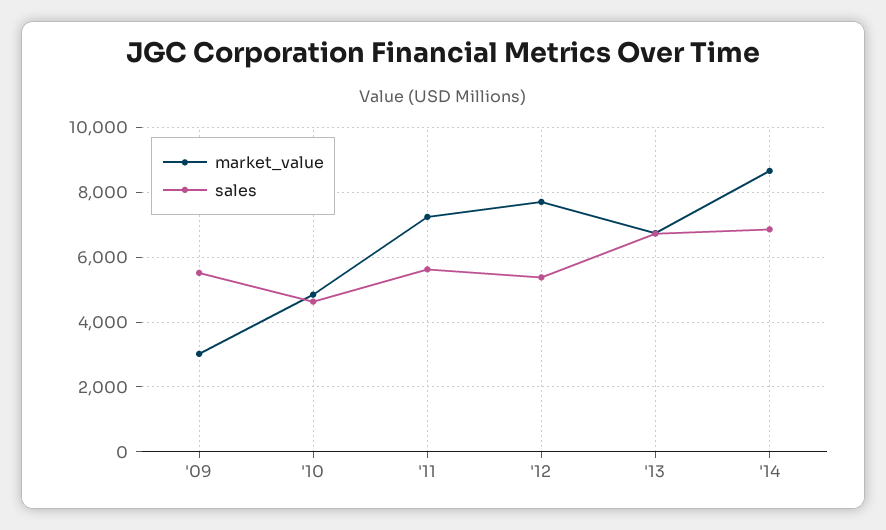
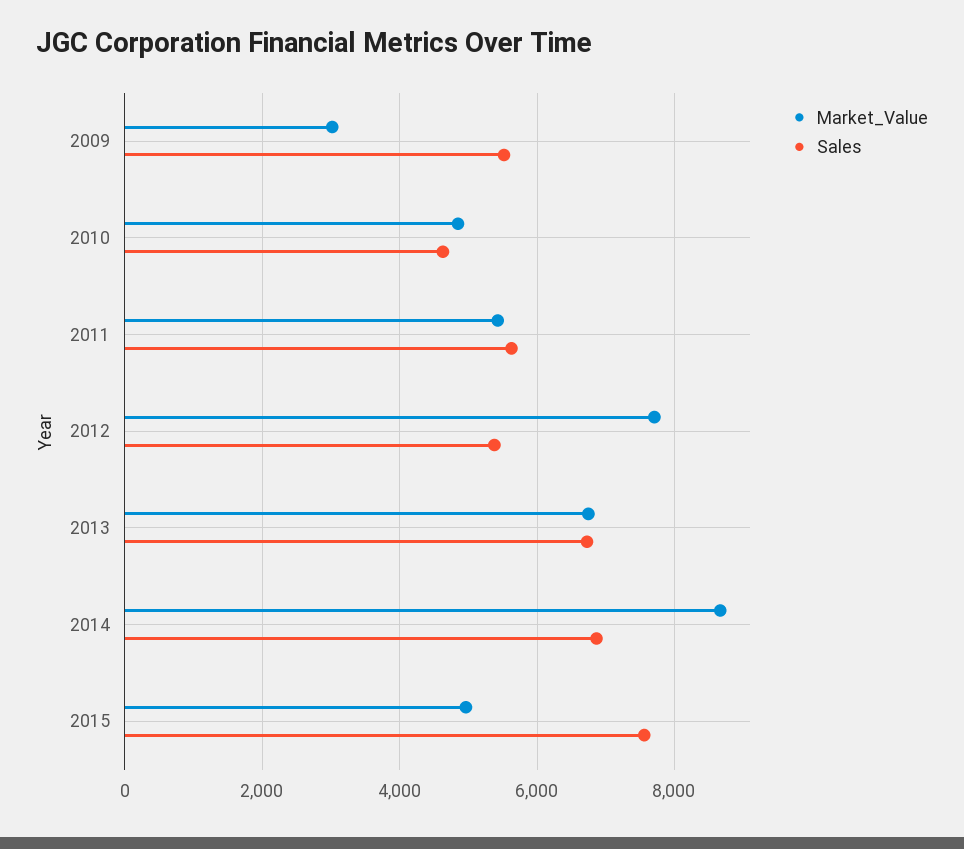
market_value, '11: 7200 -> 5400
market_value, 2015: none -> 5000
sales, 2015: none -> 7600

